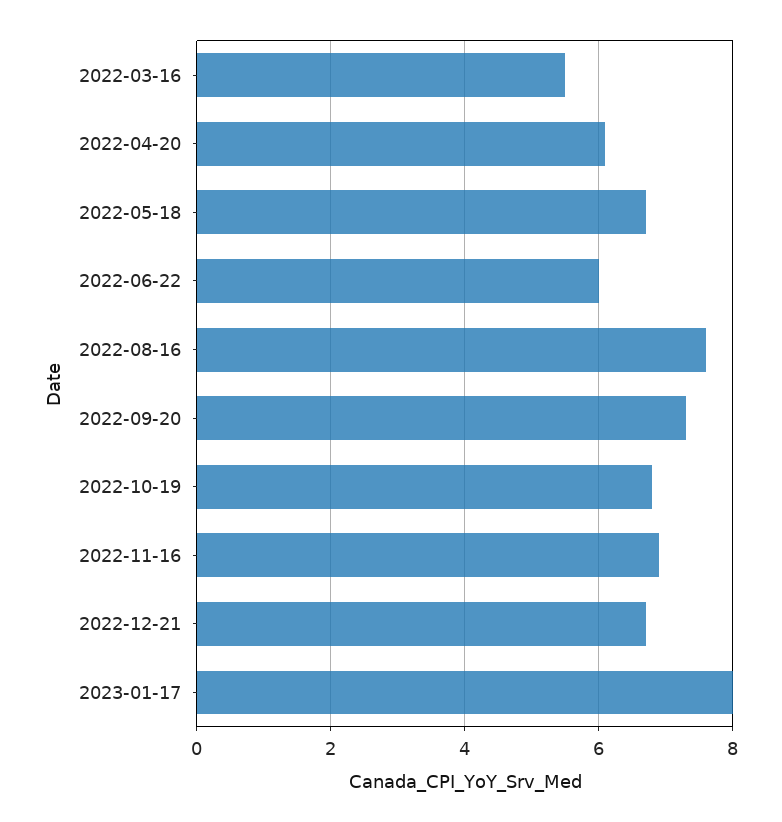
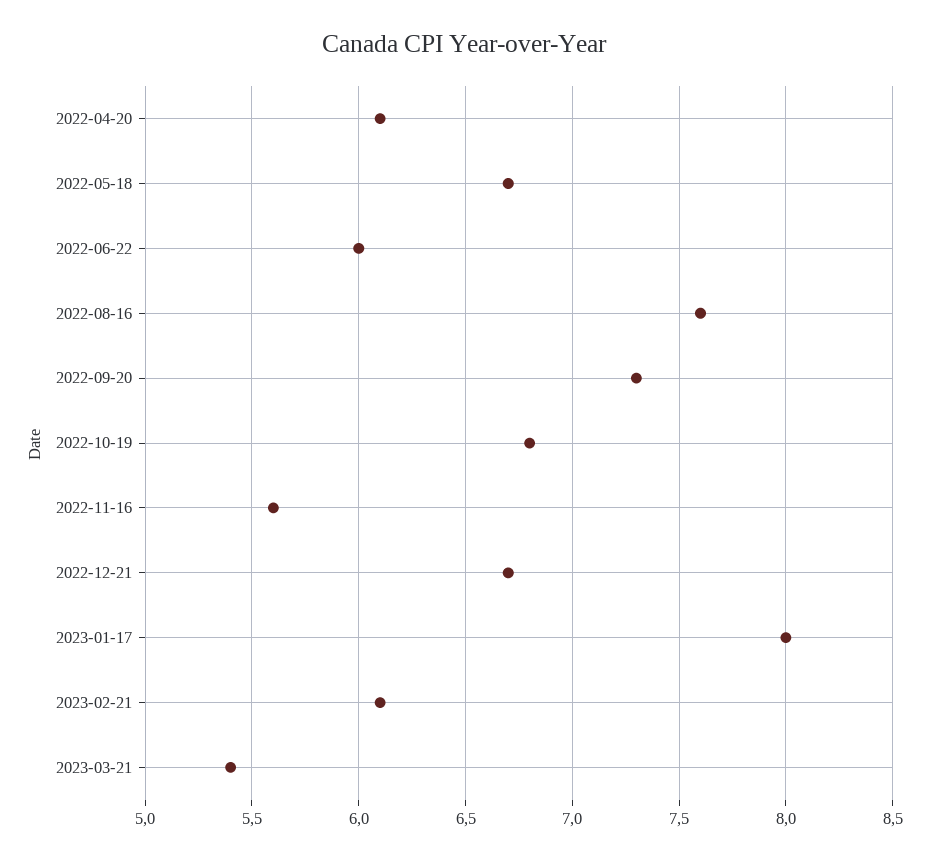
2022-03-16: 5.5 -> none
2022-11-16: 7 -> 5.6
2023-02-21: none -> 6.1
2023-03-21: none -> 5.4

